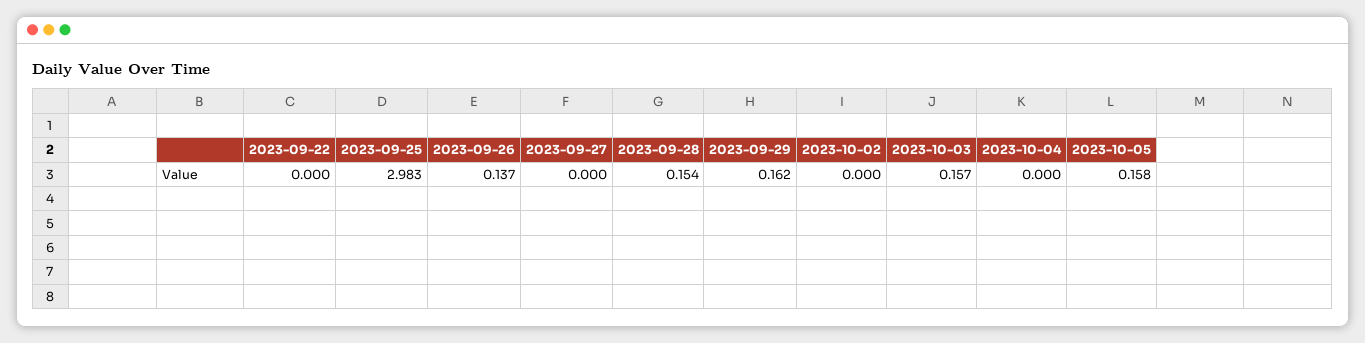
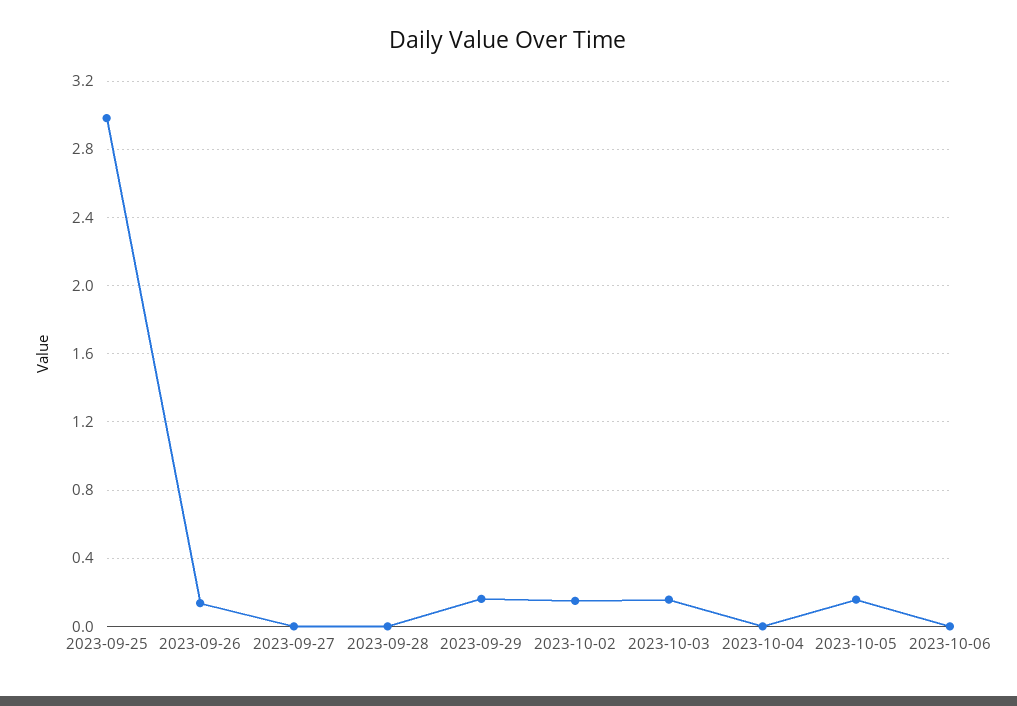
2023-09-22: 0 -> none
2023-09-28: 0.154 -> 0
2023-10-02: 0 -> 0.15
2023-10-06: none -> 0

